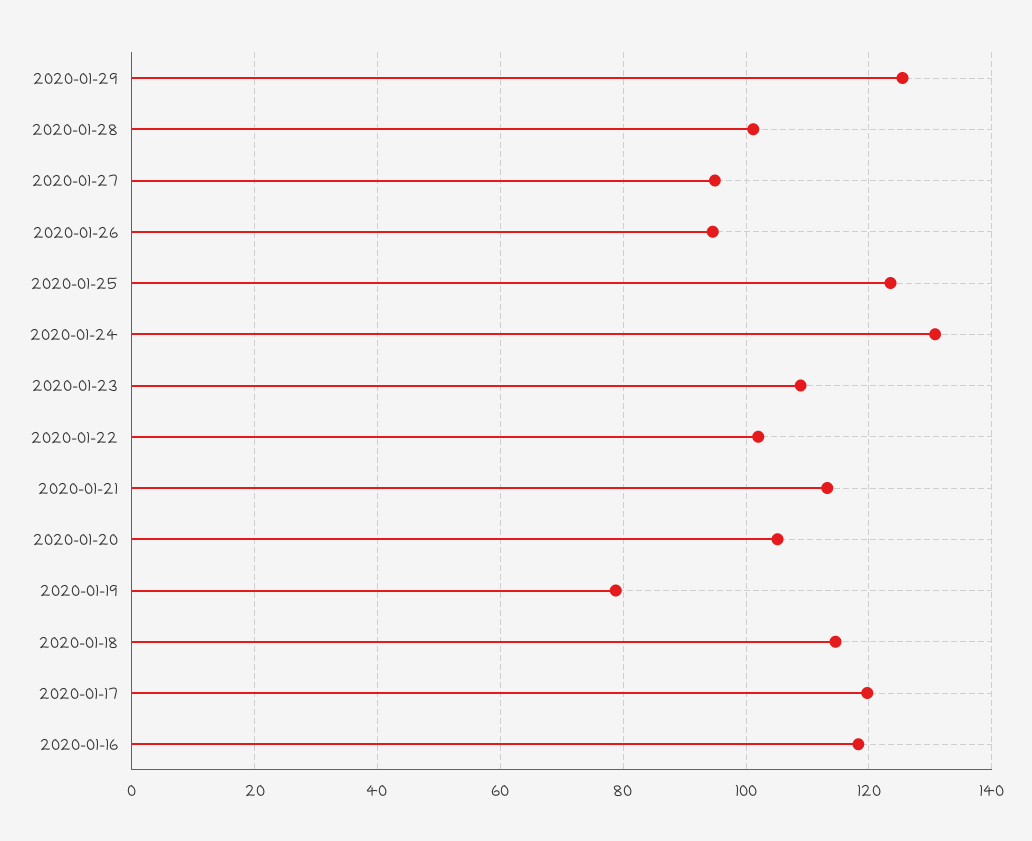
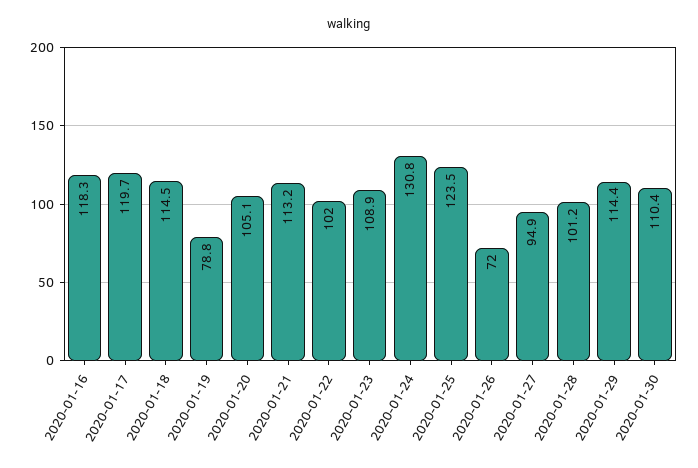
2020-01-29: 126 -> 114.4
2020-01-26: 94 -> 72
2020-01-30: none -> 110.4

